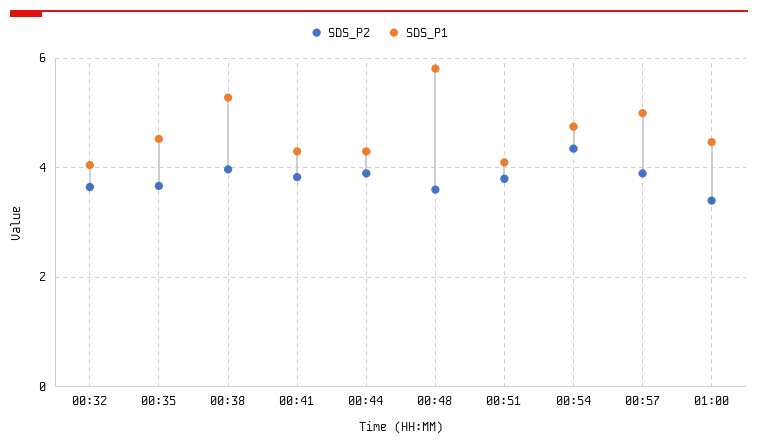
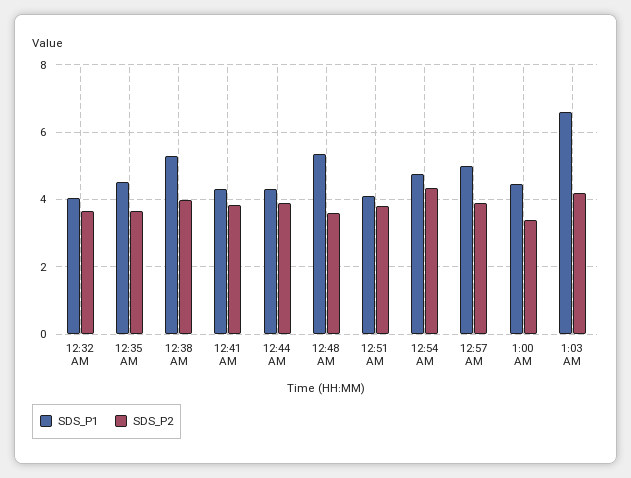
SDS_P1, 00:48: 5.8 -> 5.4
SDS_P1, 1:03 AM: none -> 6.6
SDS_P2, 1:03 AM: none -> 4.2

